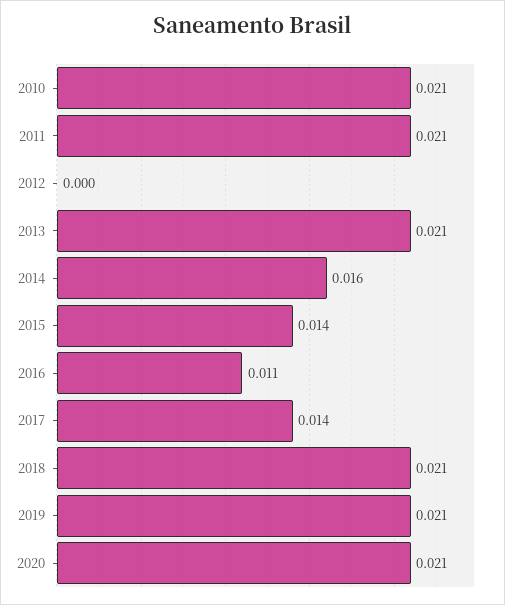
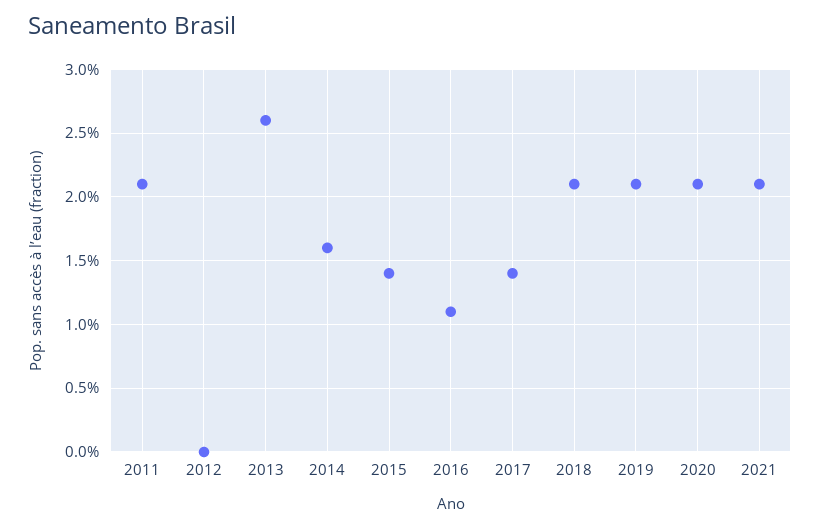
2010: 0.021 -> none
2013: 0.021 -> 0.026
2021: none -> 0.021

